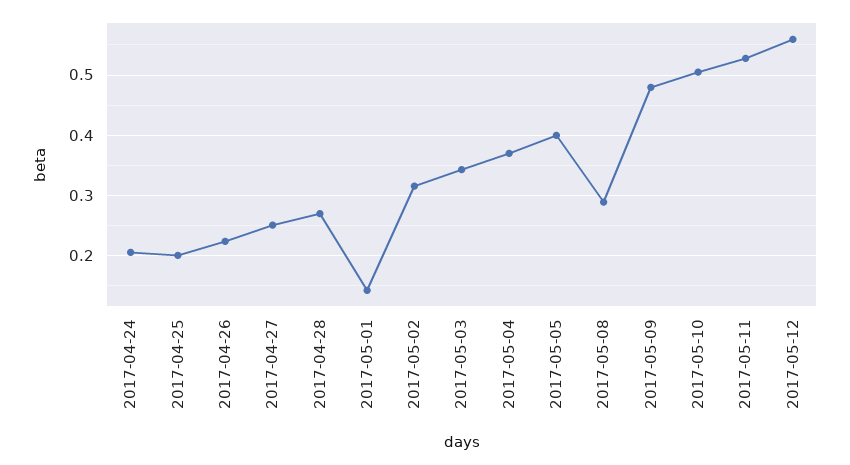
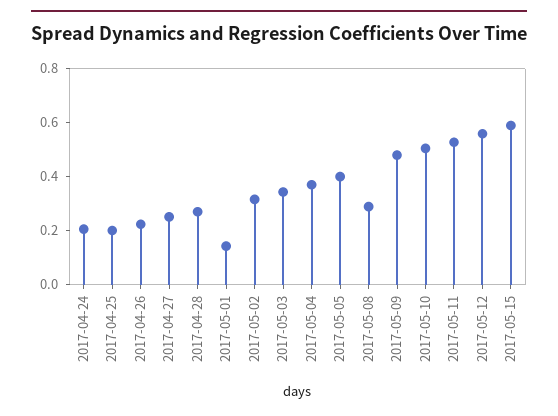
2017-05-15: none -> 0.6

